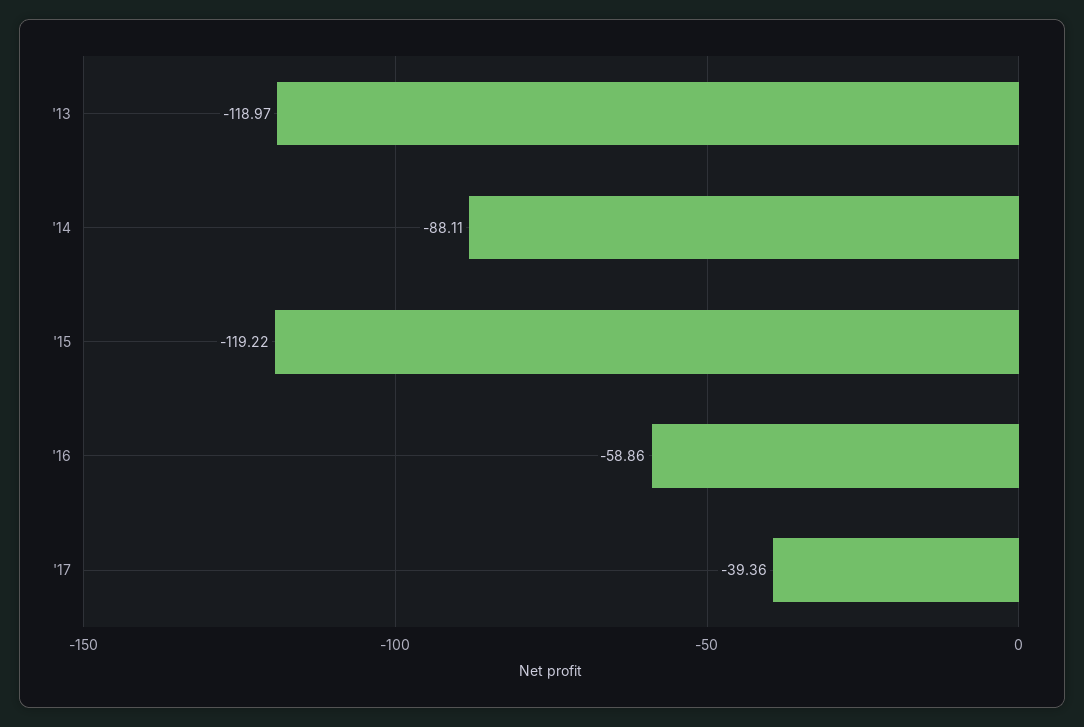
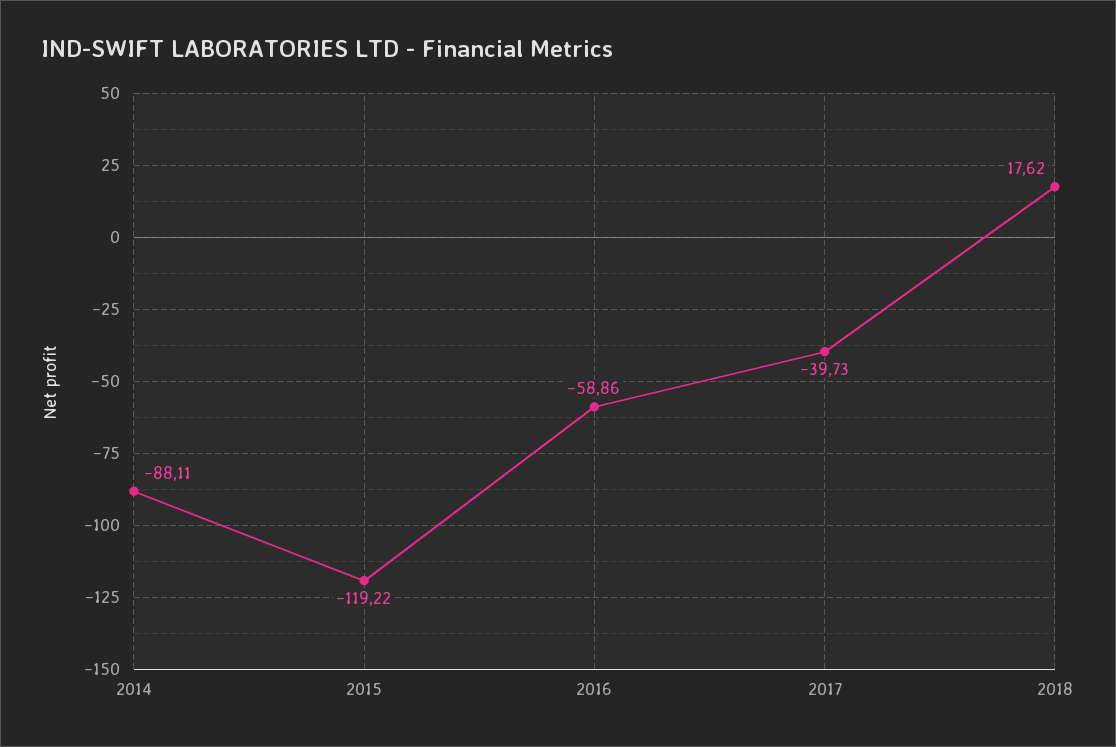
'13: -118.97 -> none
'17: -39.36 -> -39.73
2018: none -> 17.62

